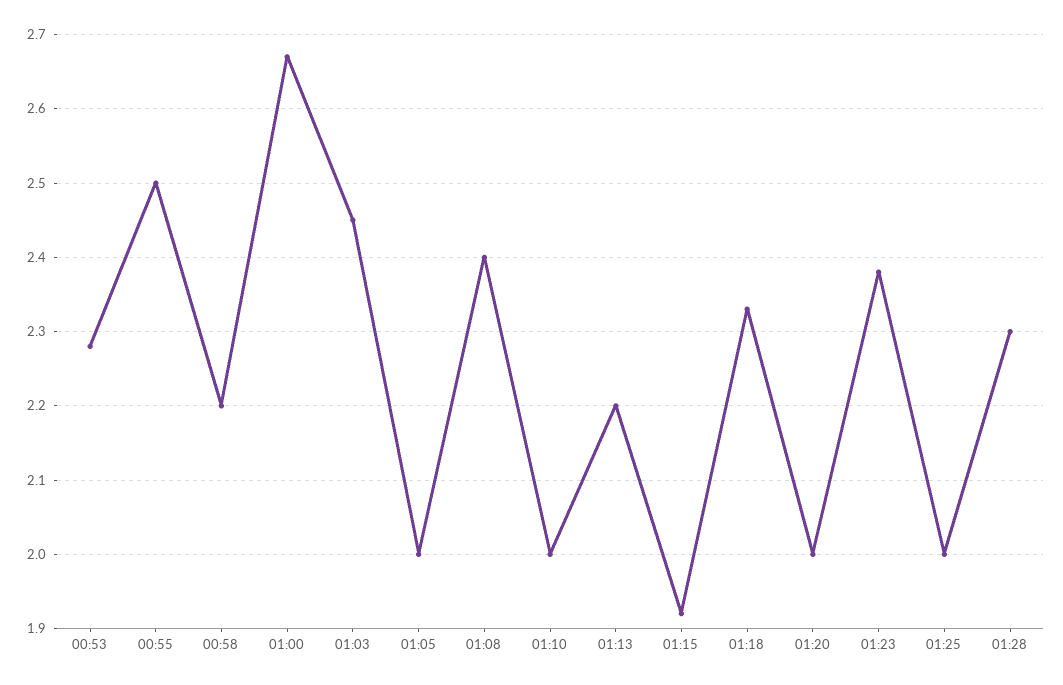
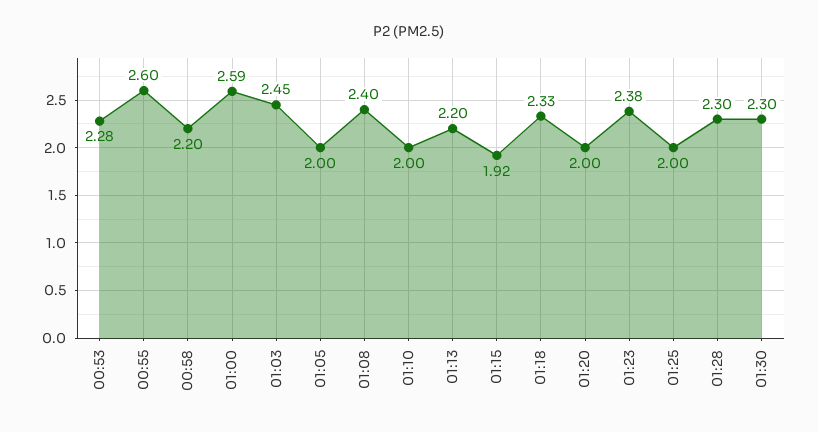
00:55: 2.5 -> 2.6
01:00: 2.67 -> 2.59
01:30: none -> 2.3

